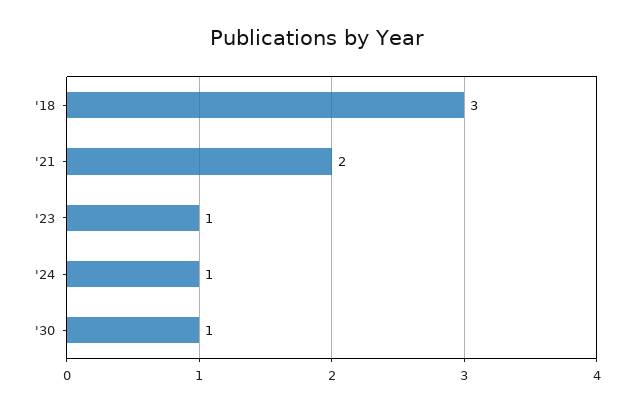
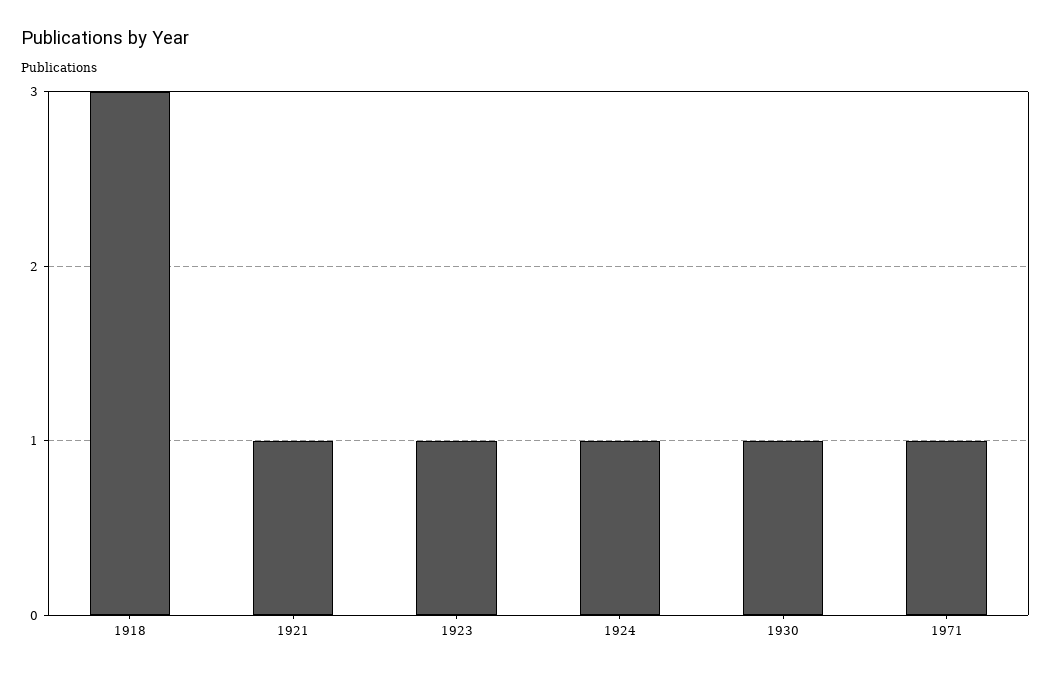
'21: 2 -> 1
1971: none -> 1

